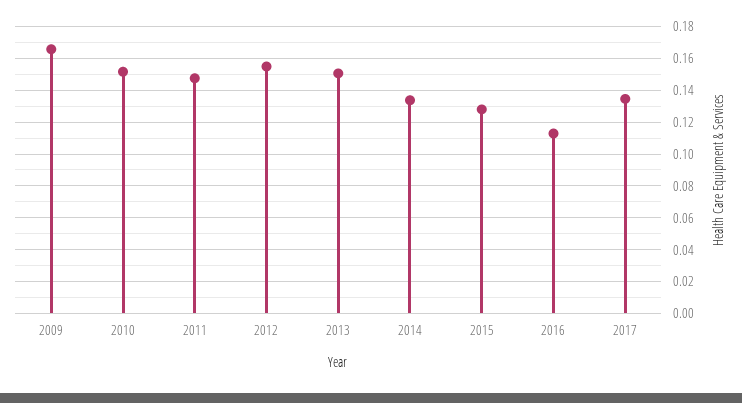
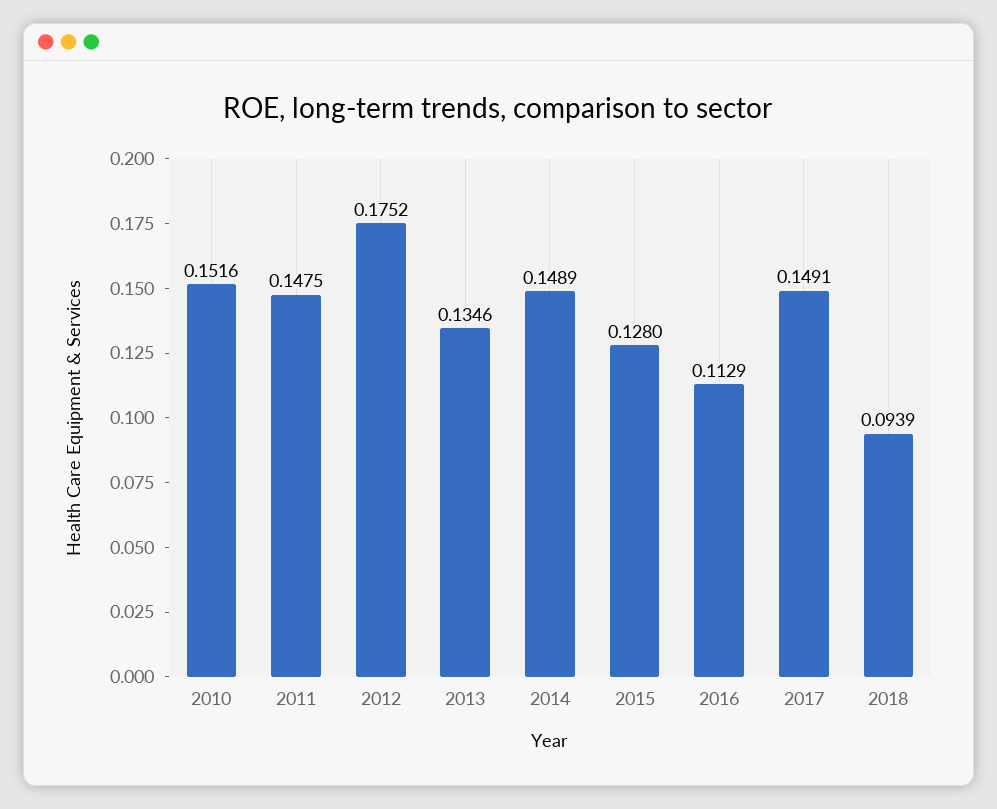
2009: 0.165 -> none
2012: 0.155 -> 0.1752
2013: 0.15 -> 0.1346
2014: 0.135 -> 0.1489
2017: 0.135 -> 0.1491
2018: none -> 0.0939

